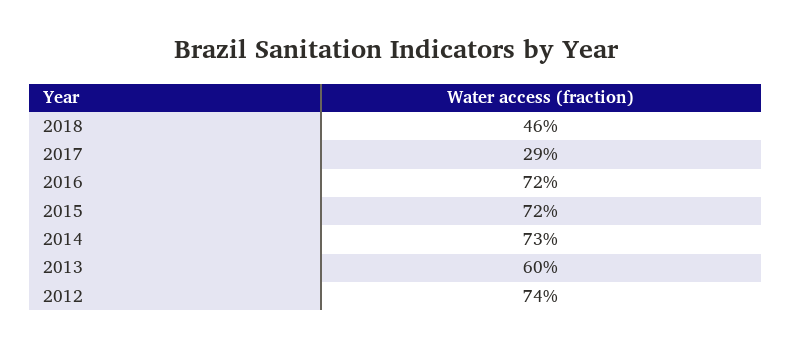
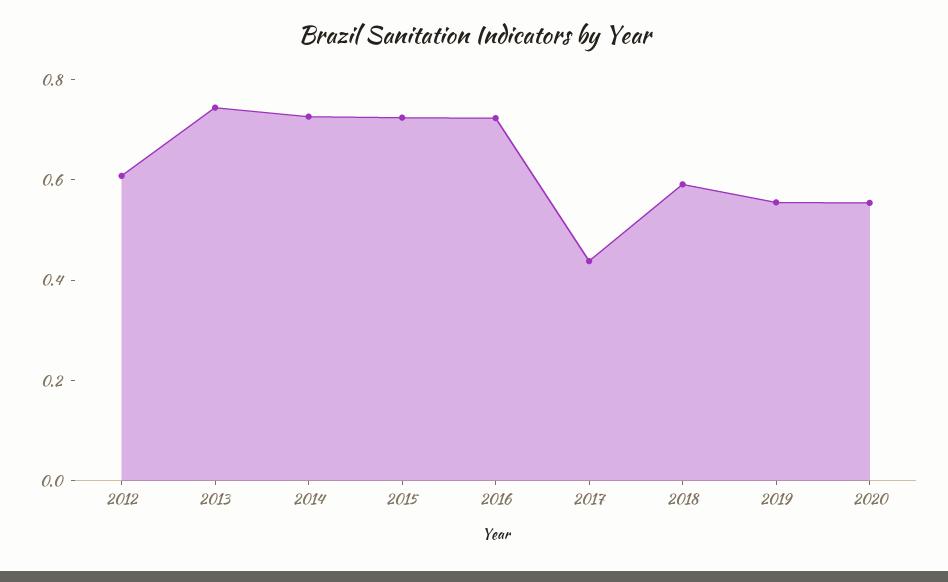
2018: 0.46 -> 0.6
2017: 0.29 -> 0.45
2013: 0.6 -> 0.75
2012: 0.74 -> 0.6
2019: none -> 0.55
2020: none -> 0.55

